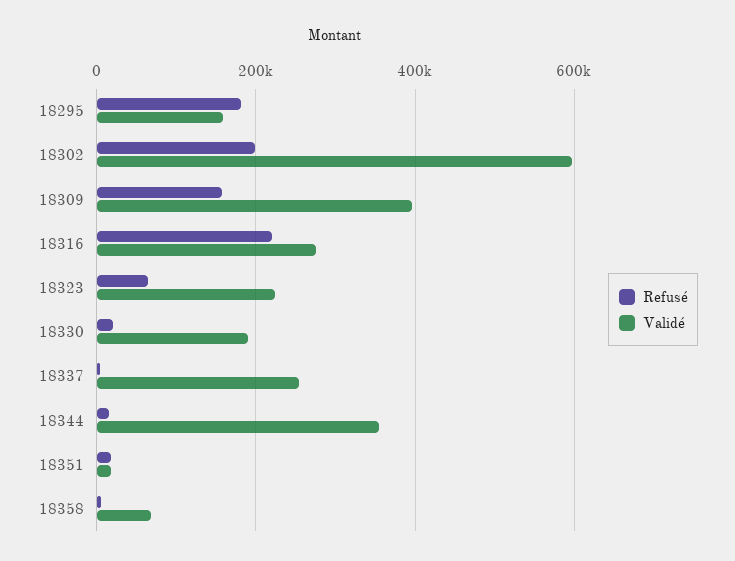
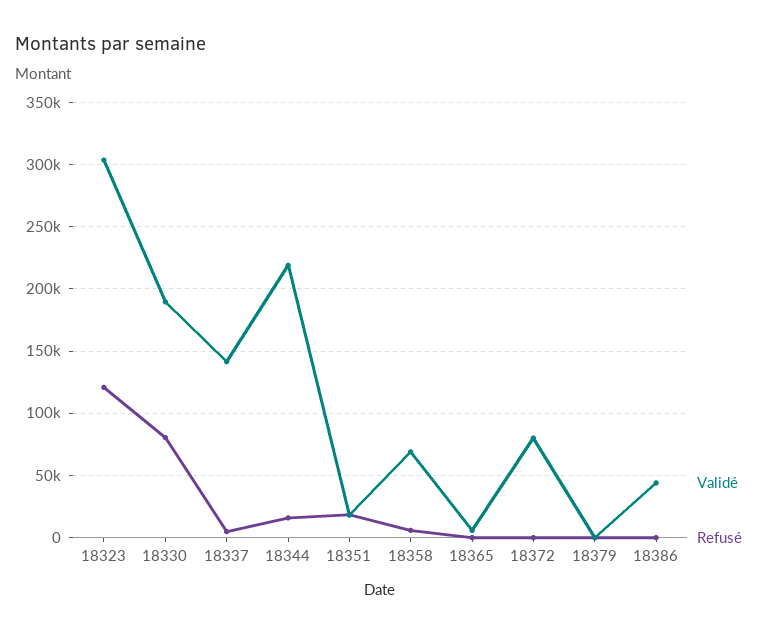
Refusé, 18295: 180000 -> none
Validé, 18295: 160000 -> none
Refusé, 18302: 200000 -> none
Validé, 18302: 600000 -> none
Refusé, 18309: 160000 -> none
Validé, 18309: 400000 -> none
Refusé, 18316: 220000 -> none
Validé, 18316: 280000 -> none
Refusé, 18323: 60000 -> 120000
Validé, 18323: 220000 -> 305000
Refusé, 18330: 20000 -> 80000
Validé, 18337: 260000 -> 140000
Validé, 18344: 360000 -> 220000
Validé, 18365: none -> 5000
Refusé, 18365: none -> 0
Validé, 18372: none -> 80000
Refusé, 18372: none -> 0
Validé, 18379: none -> 0
Refusé, 18379: none -> 0
Validé, 18386: none -> 45000
Refusé, 18386: none -> 0

